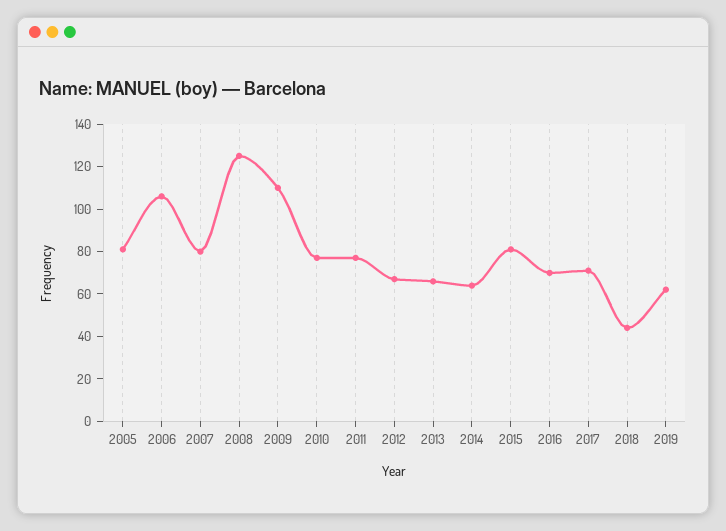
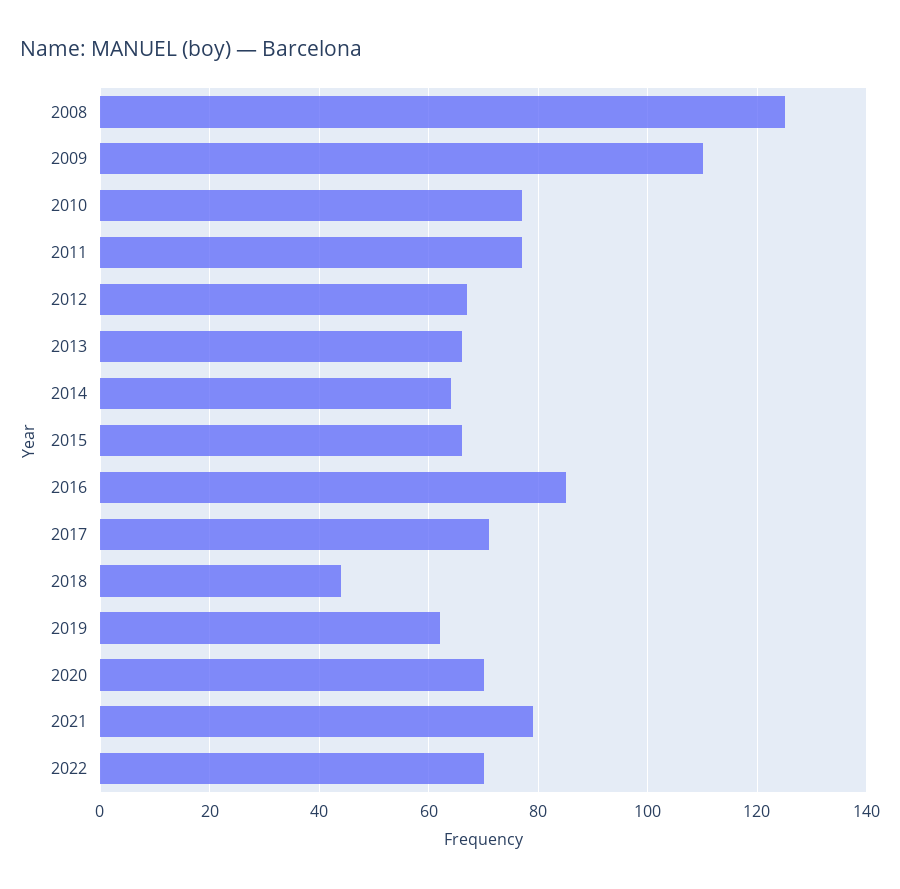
2005: 80 -> none
2006: 105 -> none
2007: 80 -> none
2015: 80 -> 65
2016: 70 -> 85
2020: none -> 70
2021: none -> 80
2022: none -> 70

